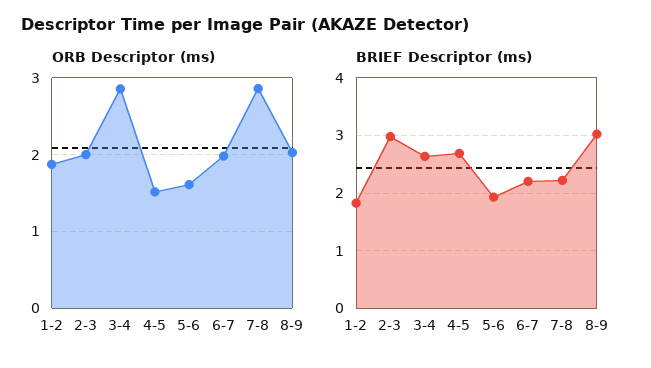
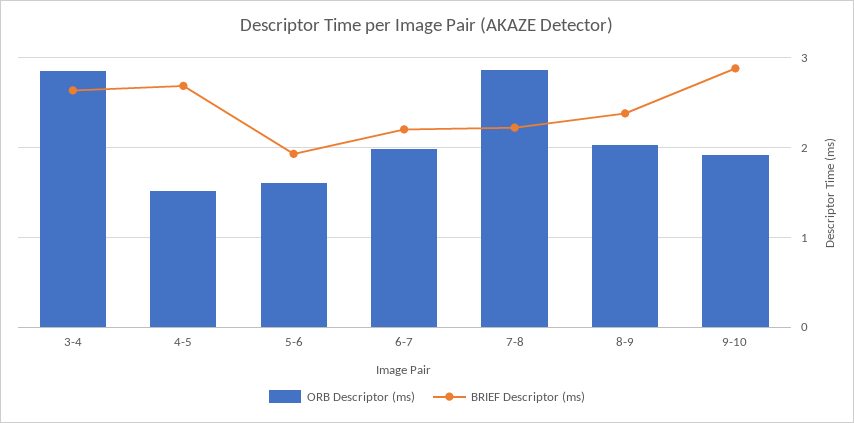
ORB Descriptor (ms), 1-2: 1.9 -> none
ORB Descriptor (ms), 2-3: 2 -> none
BRIEF Descriptor (ms), 1-2: 1.8 -> none
BRIEF Descriptor (ms), 2-3: 3 -> none
BRIEF Descriptor (ms), 8-9: 3 -> 2.4
ORB Descriptor (ms), 9-10: none -> 1.9
BRIEF Descriptor (ms), 9-10: none -> 2.9

